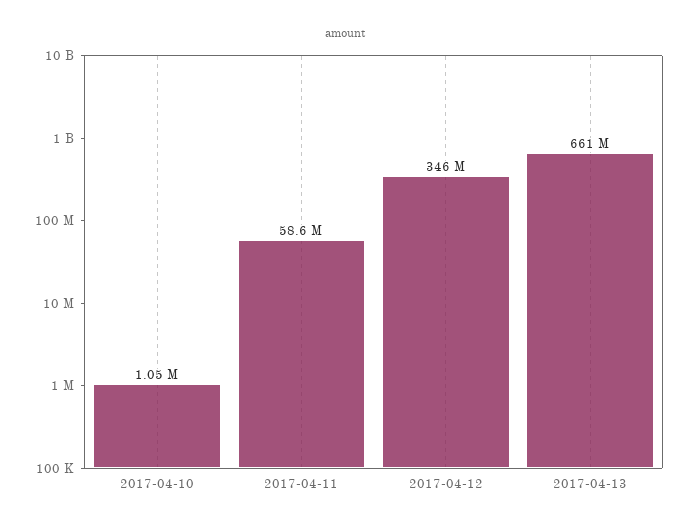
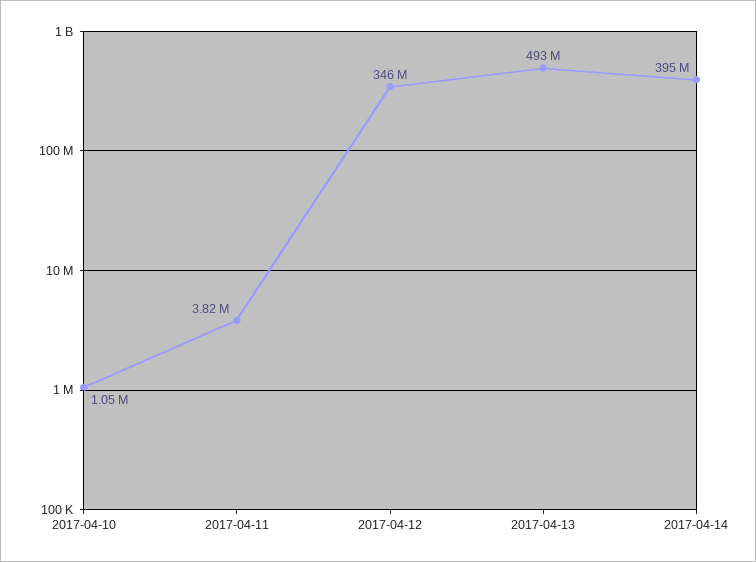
2017-04-11: 58600000 -> 3820000
2017-04-13: 661000000 -> 493000000
2017-04-14: none -> 395000000

